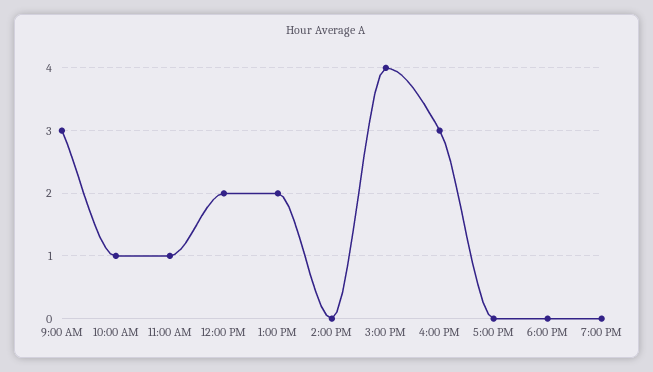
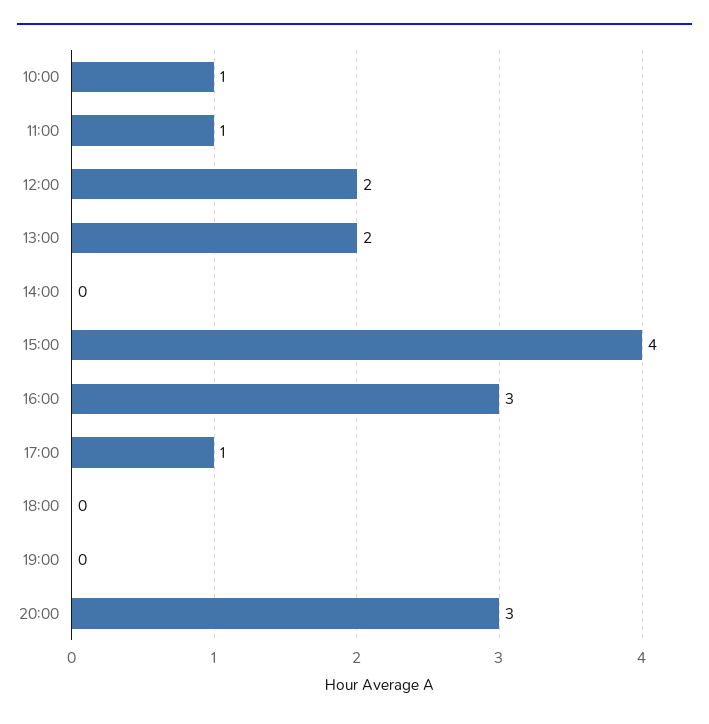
9:00 AM: 3 -> none
5:00 PM: 0 -> 1
20:00: none -> 3

